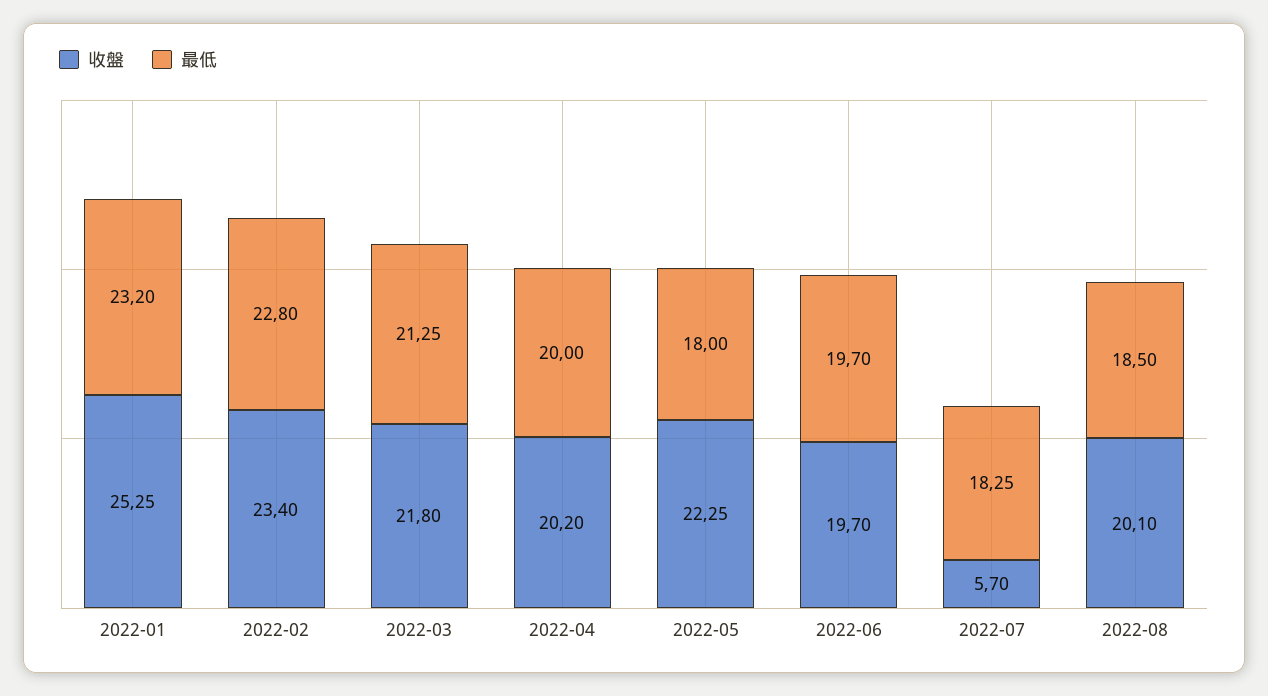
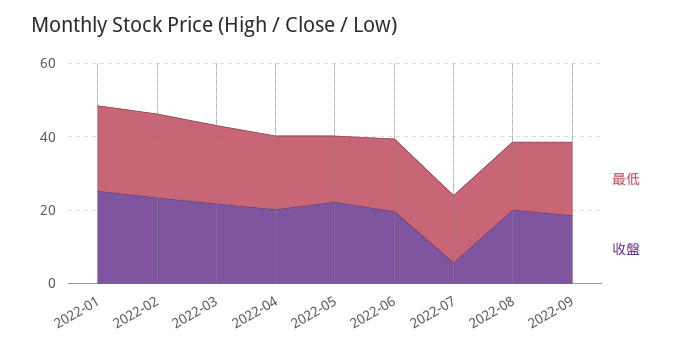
最低, 2022-09: none -> 20
收盤, 2022-09: none -> 20

